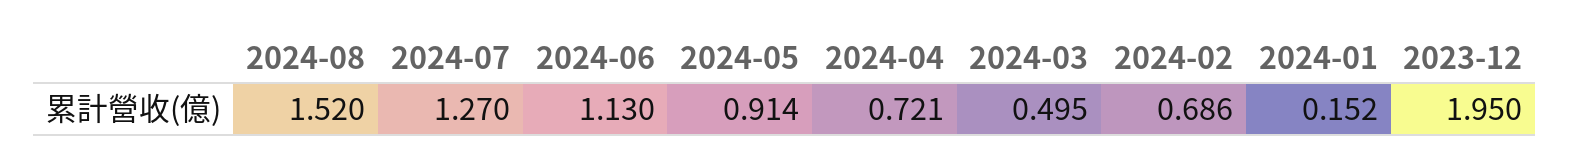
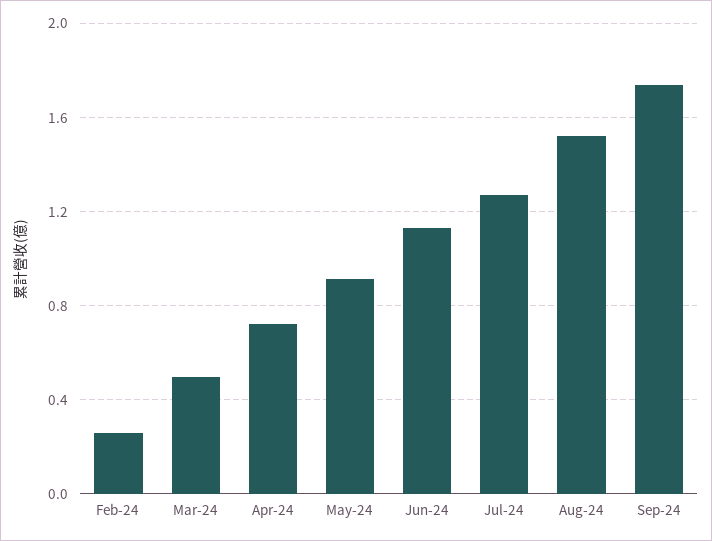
2024-02: 0.686 -> 0.25
2024-01: 0.152 -> none
2023-12: 1.95 -> none
Sep-24: none -> 1.75

